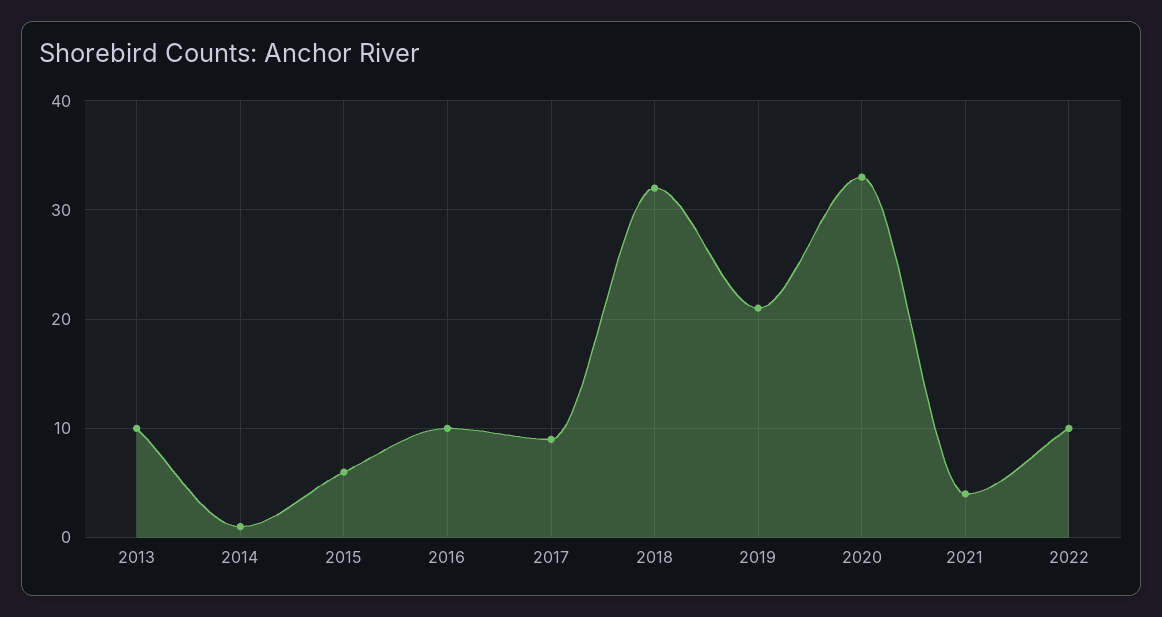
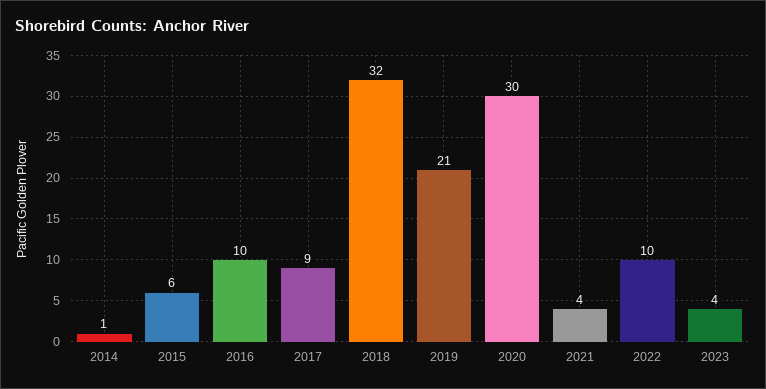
2013: 10 -> none
2020: 33 -> 30
2023: none -> 4

